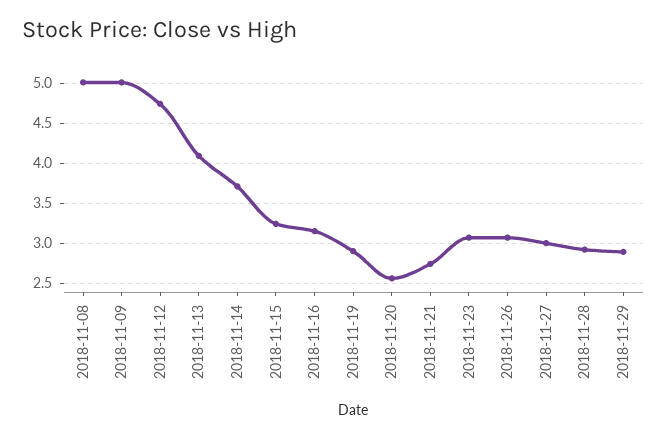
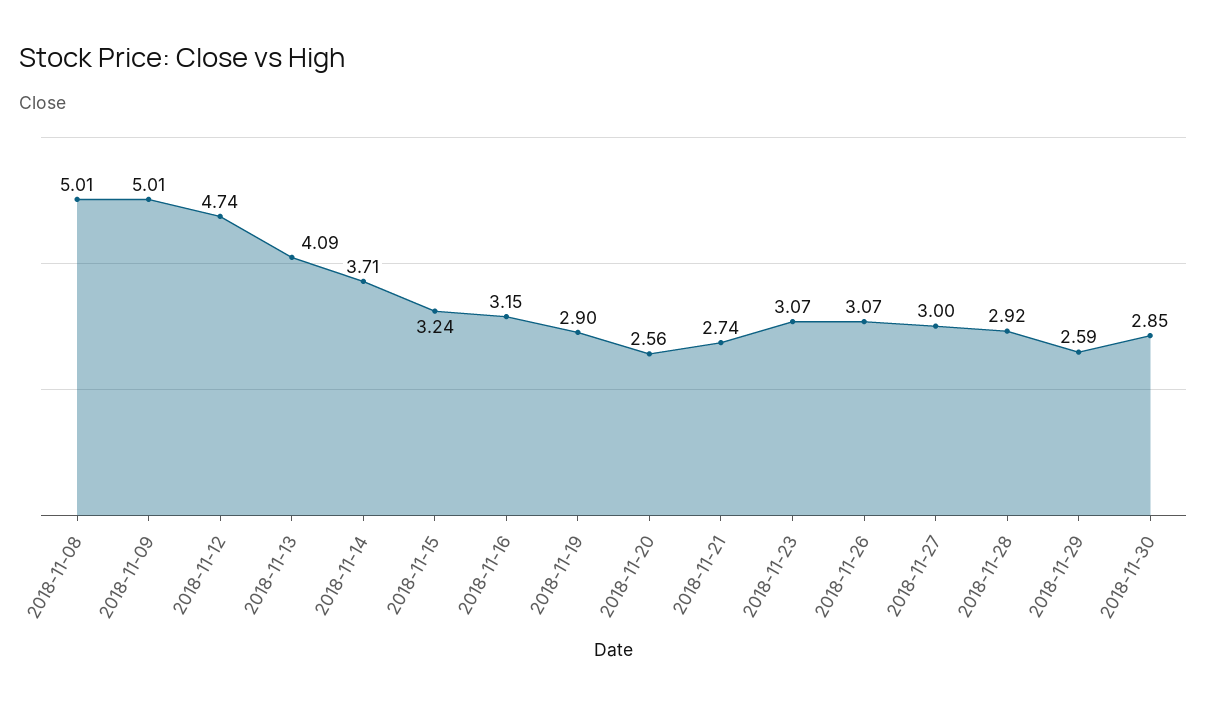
2018-11-29: 2.9 -> 2.59
2018-11-30: none -> 2.85

